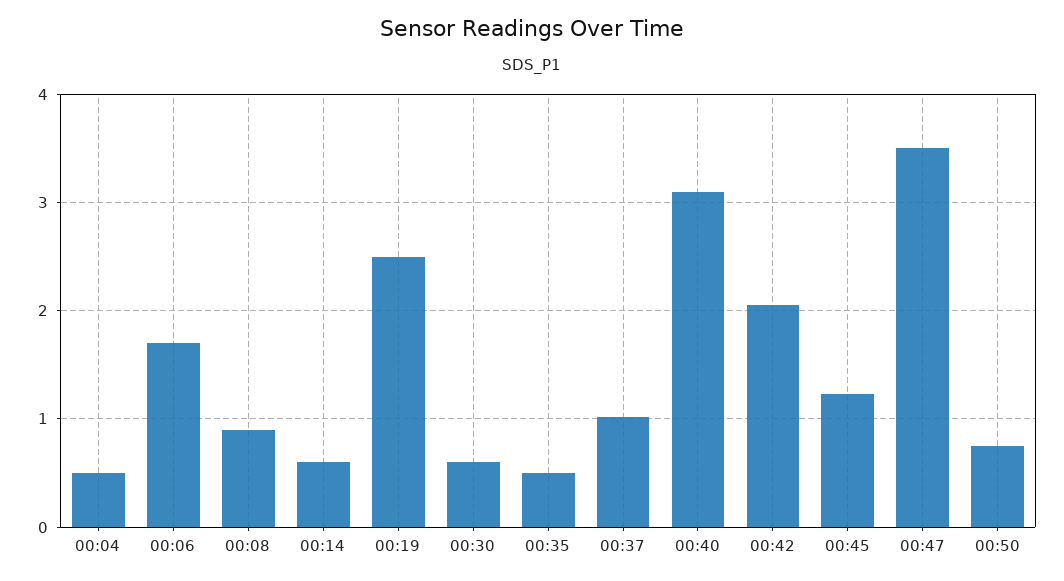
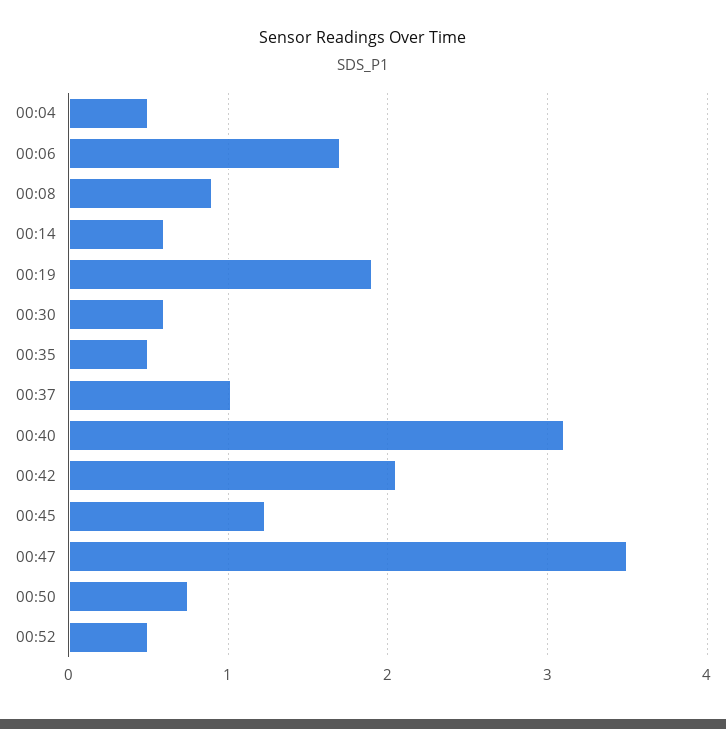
00:19: 2.5 -> 1.9
00:52: none -> 0.5

